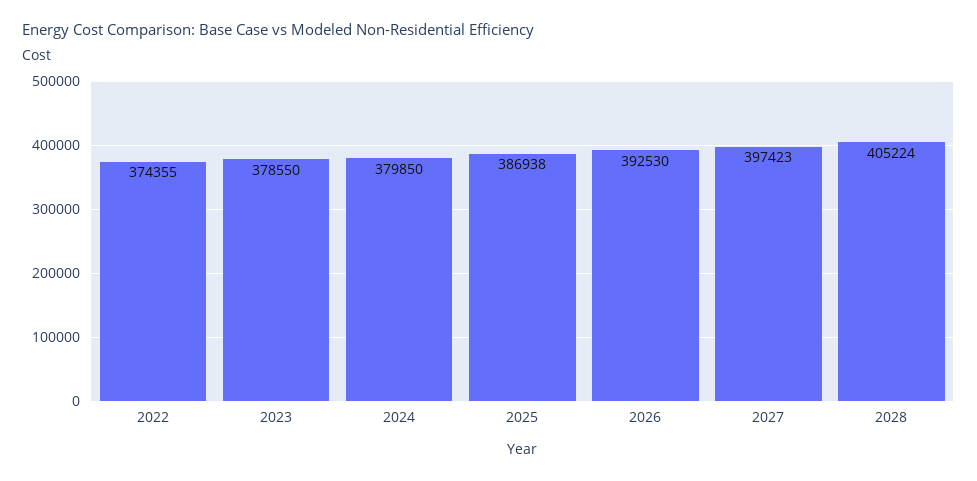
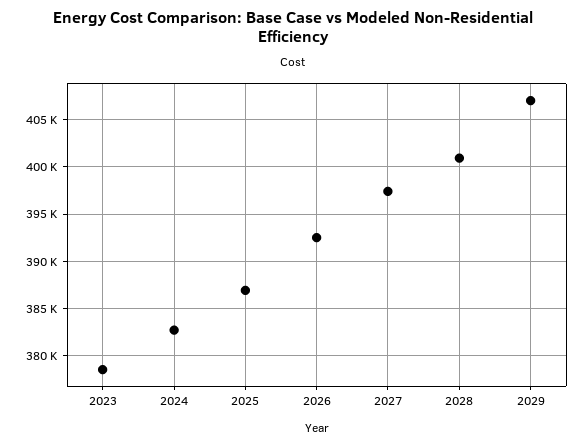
2022: 374355 -> none
2024: 379850 -> 383000
2028: 405224 -> 401000
2029: none -> 407000

